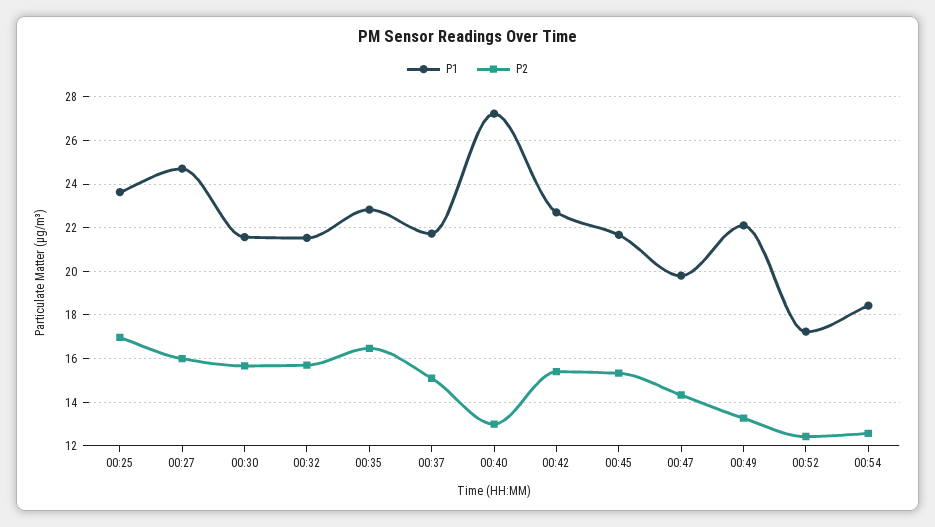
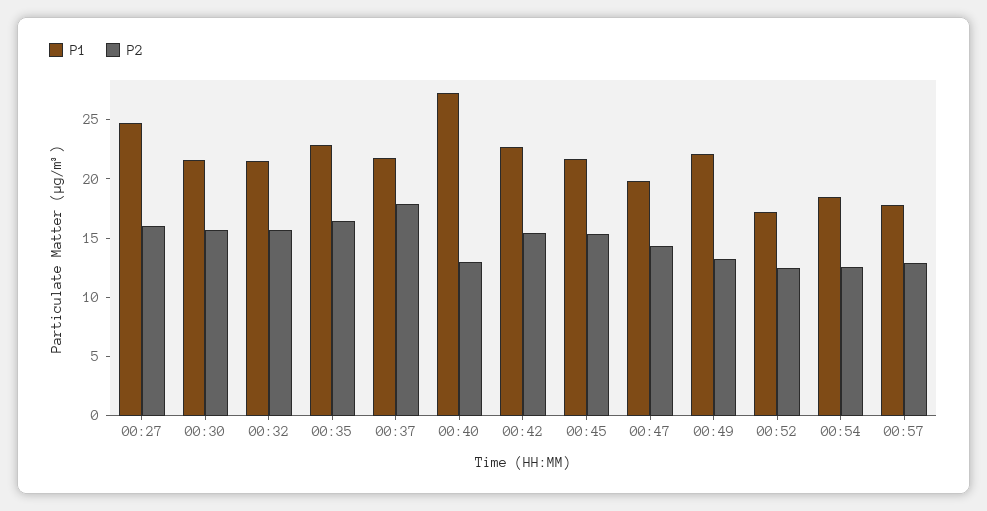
P1, 00:25: 23.5 -> none
P2, 00:25: 17 -> none
P2, 00:37: 15 -> 18
P1, 00:57: none -> 18
P2, 00:57: none -> 13

